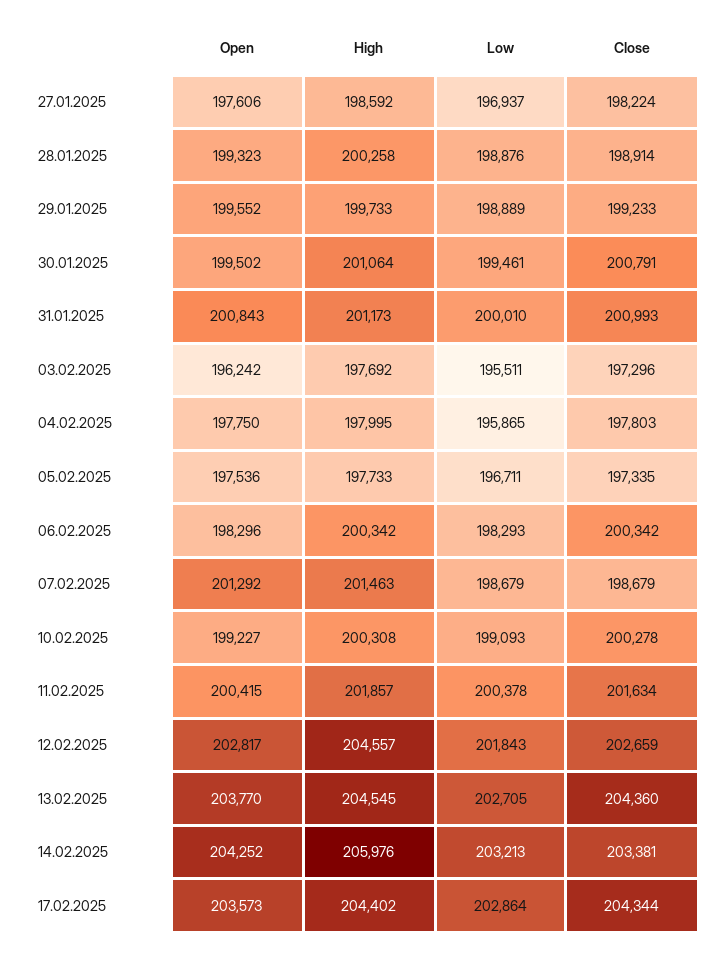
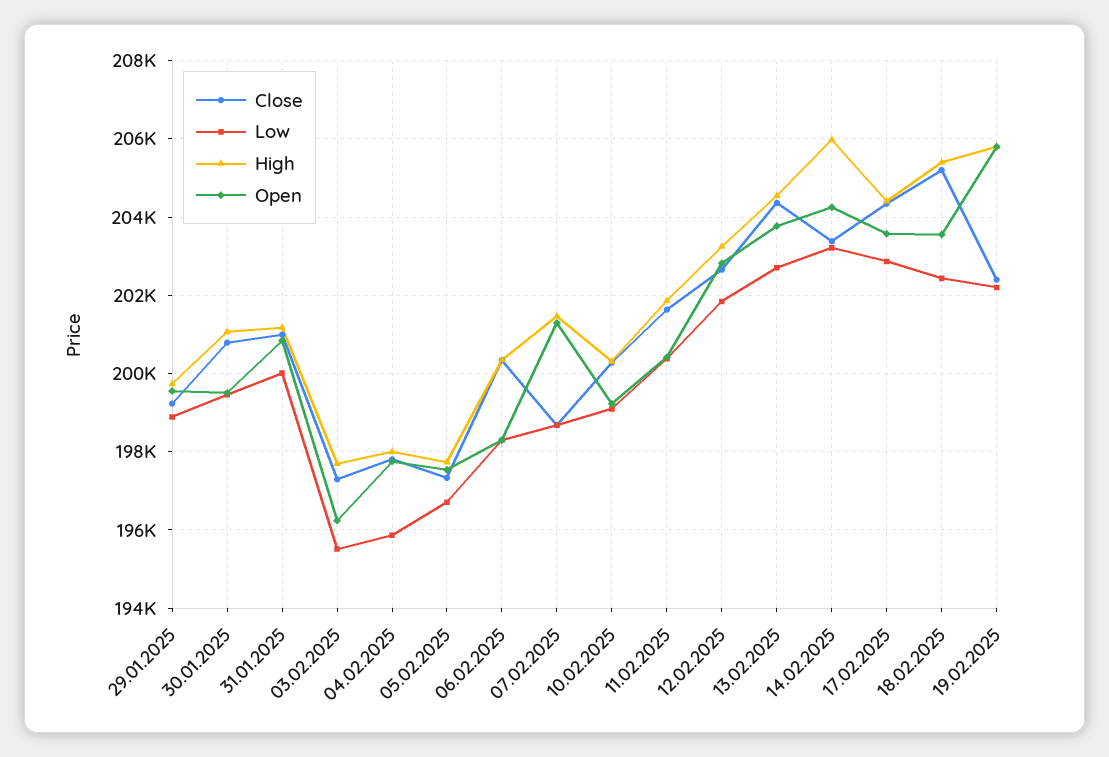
Open, 27.01.2025: 197606 -> none
High, 27.01.2025: 198592 -> none
Low, 27.01.2025: 196937 -> none
Close, 27.01.2025: 198224 -> none
Open, 28.01.2025: 199323 -> none
High, 28.01.2025: 200258 -> none
Low, 28.01.2025: 198876 -> none
Close, 28.01.2025: 198914 -> none
High, 12.02.2025: 204557 -> 203200
Close, 18.02.2025: none -> 205200
Low, 18.02.2025: none -> 202400
High, 18.02.2025: none -> 205400
Open, 18.02.2025: none -> 203600
Close, 19.02.2025: none -> 202400
Low, 19.02.2025: none -> 202200
High, 19.02.2025: none -> 205800
Open, 19.02.2025: none -> 205800

